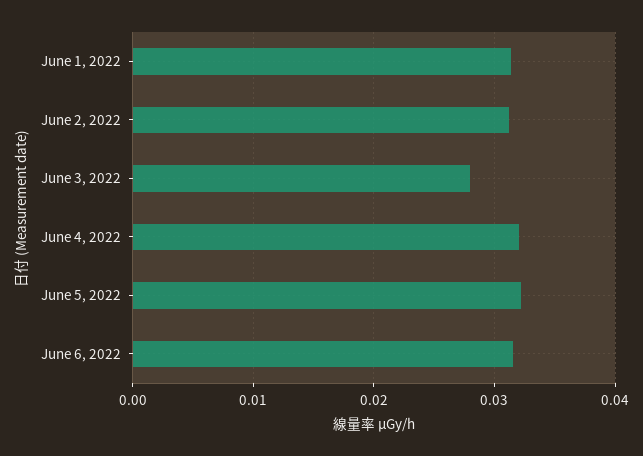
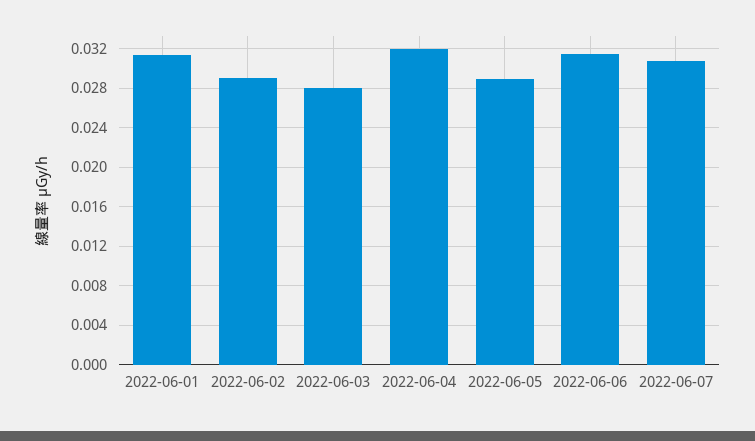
June 2, 2022: 0.031 -> 0.029
June 5, 2022: 0.032 -> 0.029
2022-06-07: none -> 0.031

